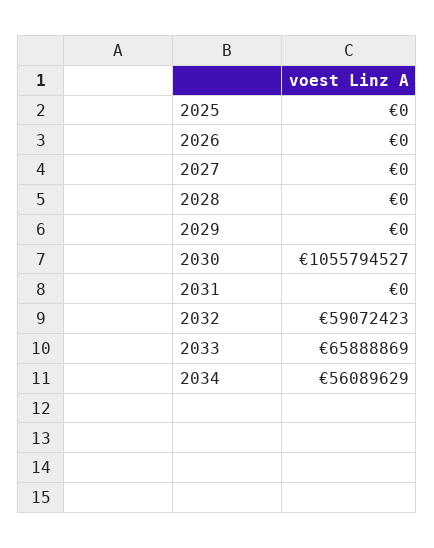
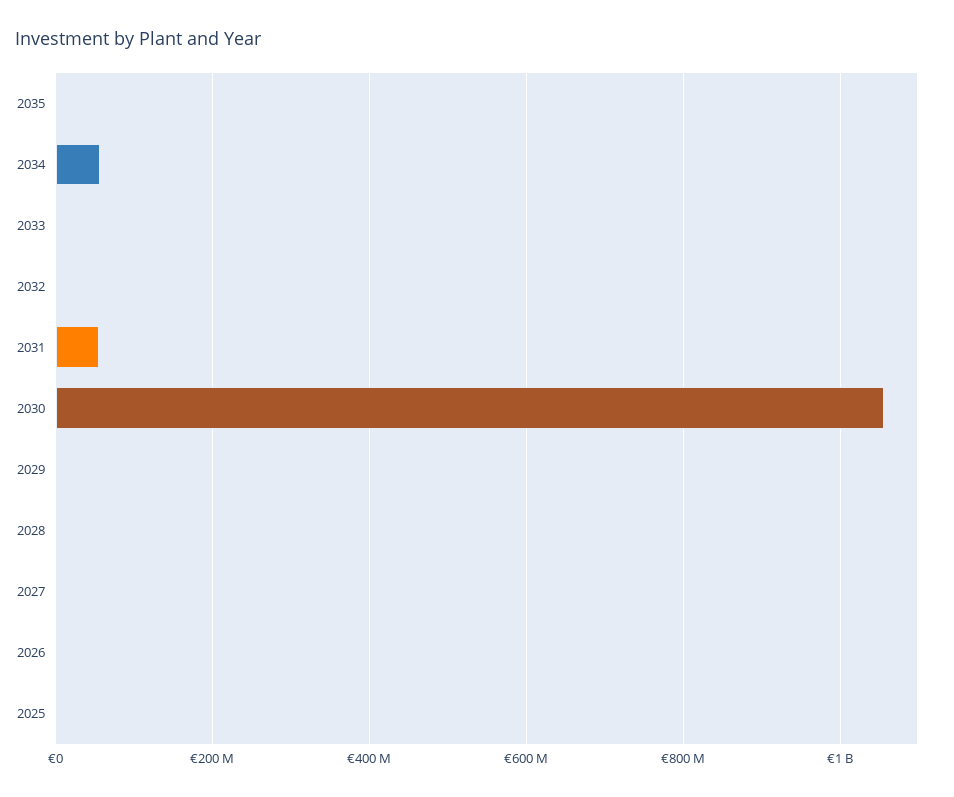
2031: 0 -> 60000000
2032: 59072423 -> 0
2033: 65888869 -> 0
2035: none -> 0

